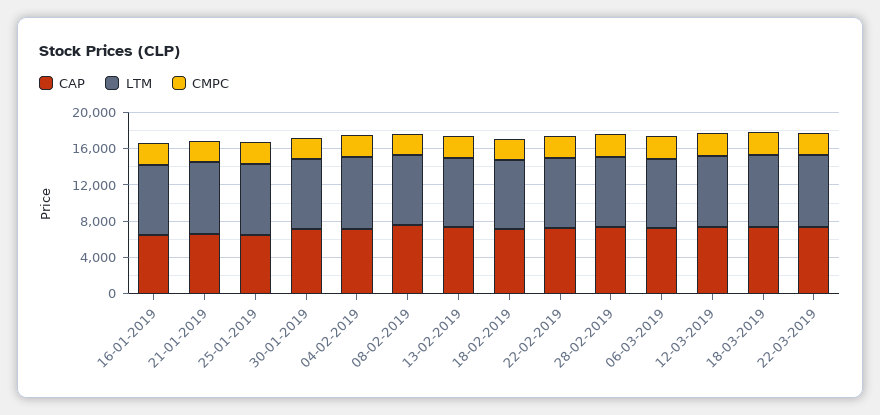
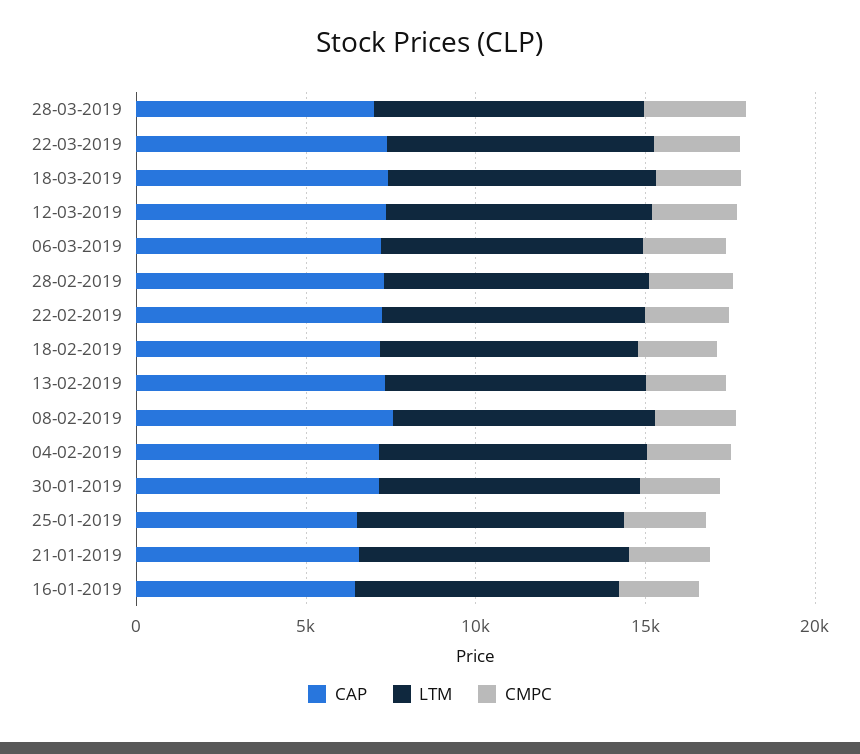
CAP, 28-03-2019: none -> 7000
LTM, 28-03-2019: none -> 8000
CMPC, 28-03-2019: none -> 3000

